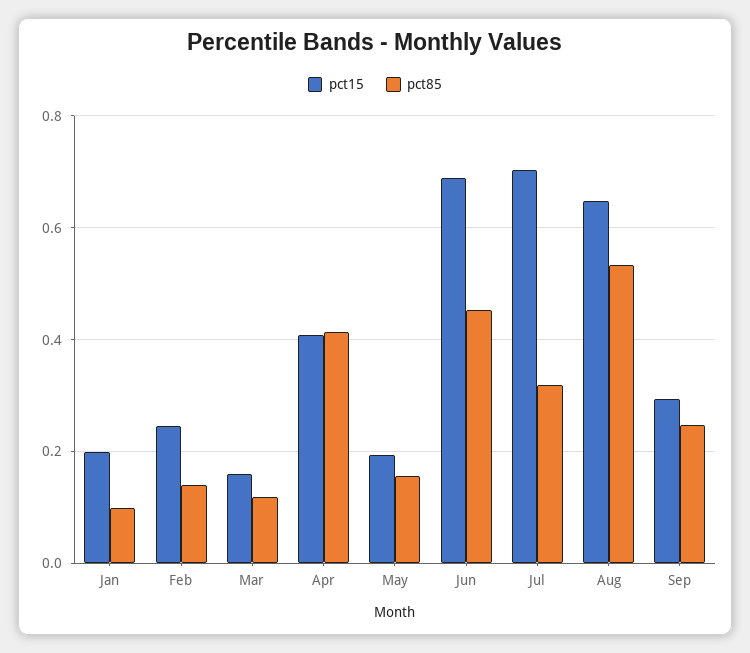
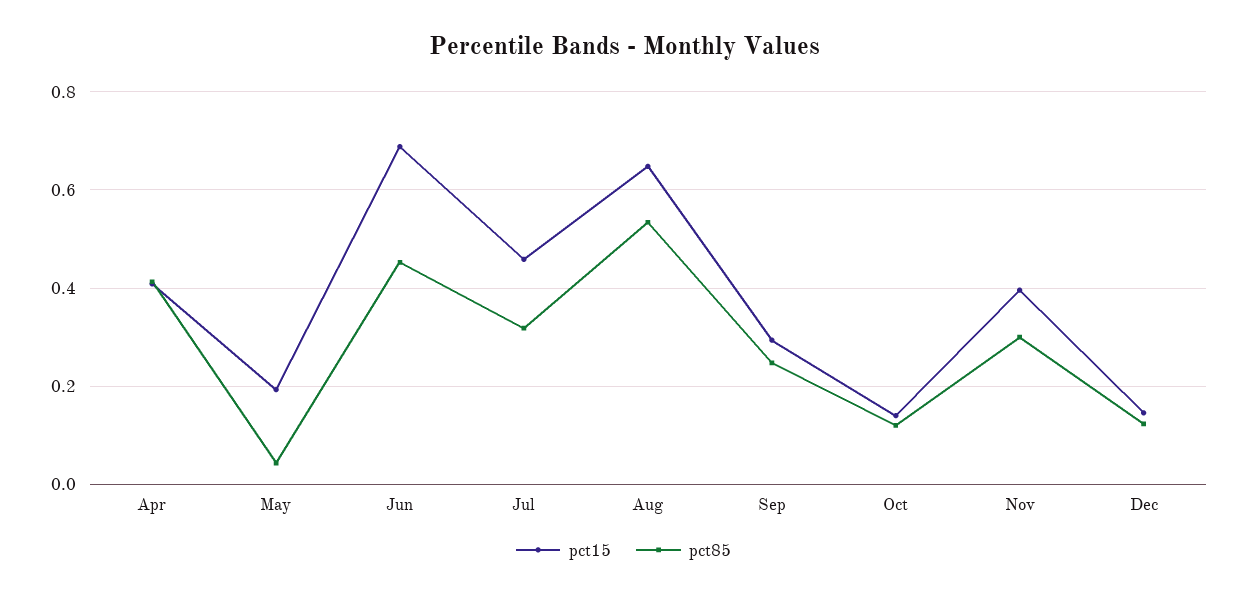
pct15, Jan: 0.2 -> none
pct85, Jan: 0.1 -> none
pct15, Feb: 0.24 -> none
pct85, Feb: 0.14 -> none
pct15, Mar: 0.16 -> none
pct85, Mar: 0.12 -> none
pct85, May: 0.16 -> 0.04
pct15, Jul: 0.7 -> 0.46
pct15, Oct: none -> 0.14
pct85, Oct: none -> 0.12
pct15, Nov: none -> 0.4
pct85, Nov: none -> 0.3
pct15, Dec: none -> 0.14
pct85, Dec: none -> 0.12

